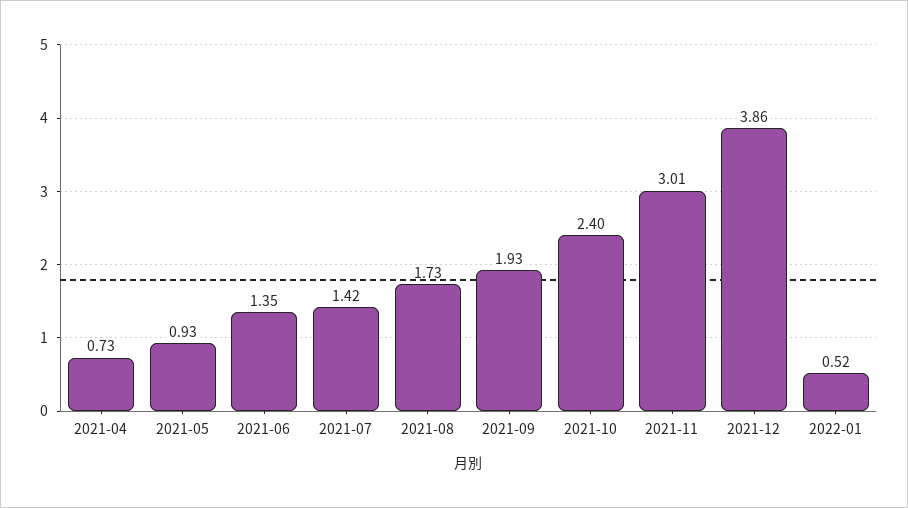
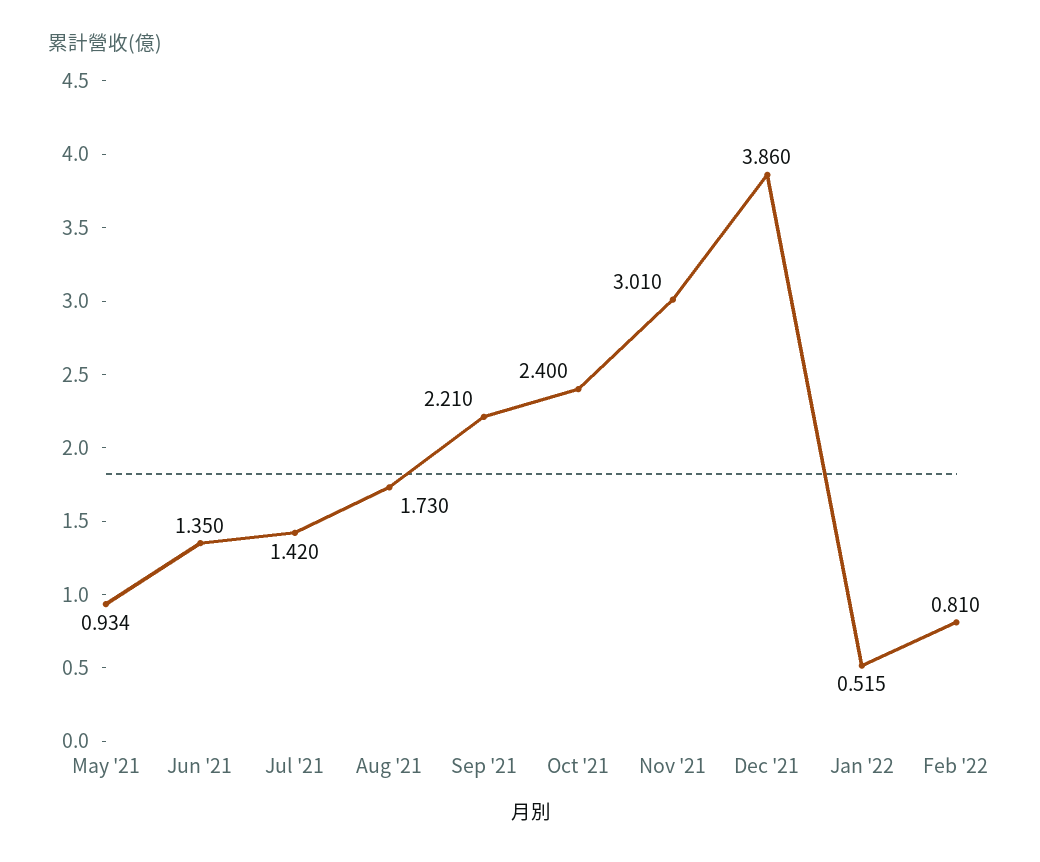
2021-04: 0.73 -> none
2021-09: 1.93 -> 2.21
Feb '22: none -> 0.81

